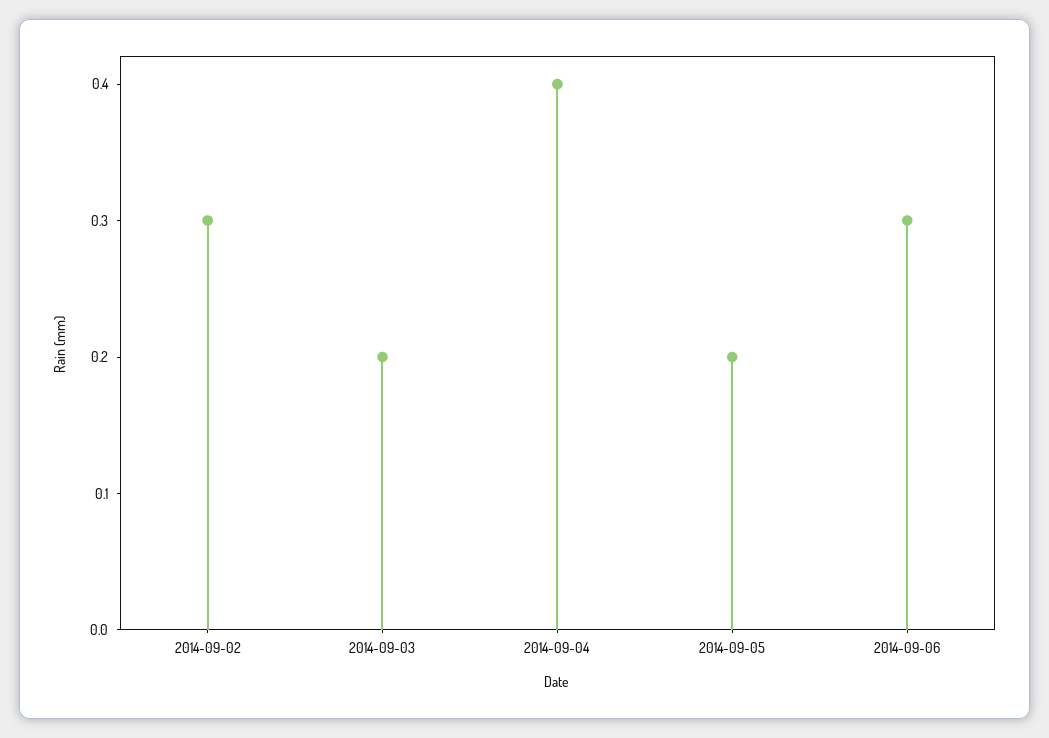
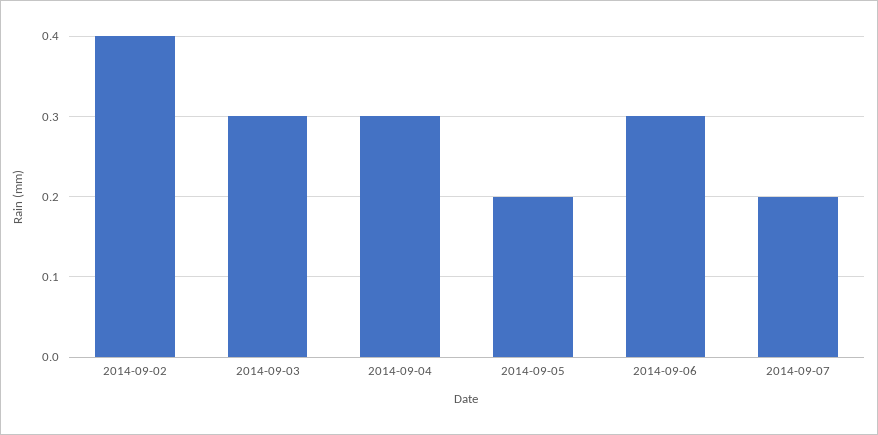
2014-09-02: 0.3 -> 0.4
2014-09-03: 0.2 -> 0.3
2014-09-04: 0.4 -> 0.3
2014-09-07: none -> 0.2

